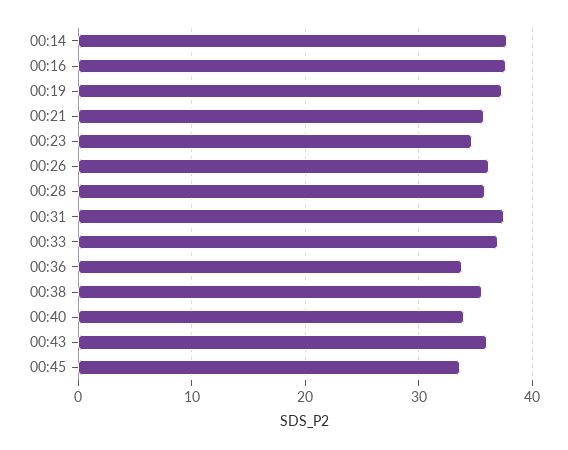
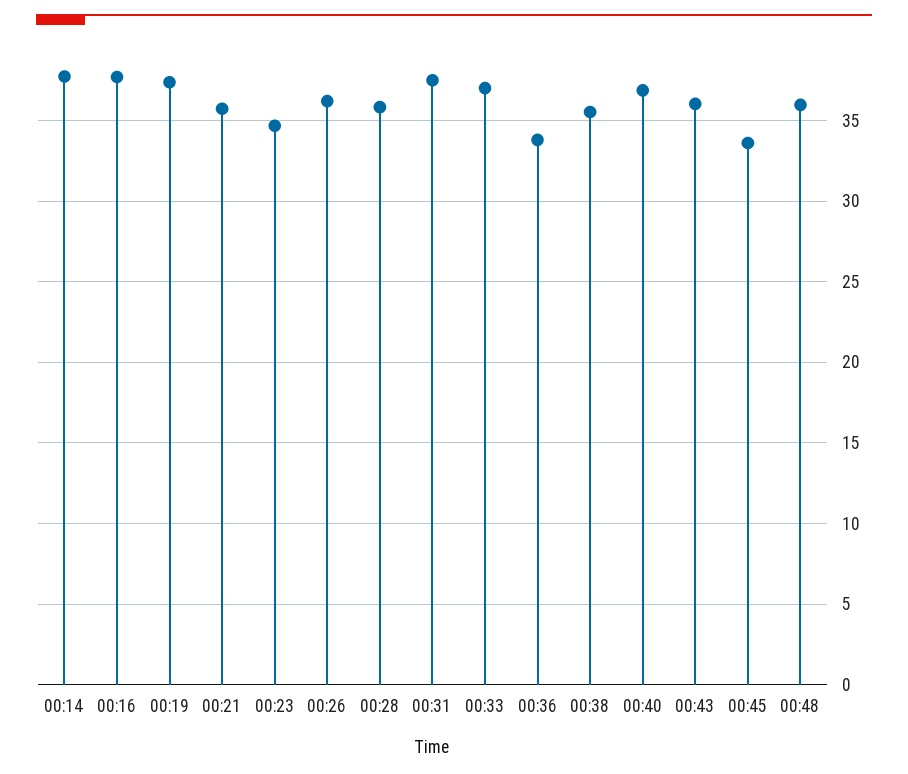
00:40: 34 -> 37
00:48: none -> 36

